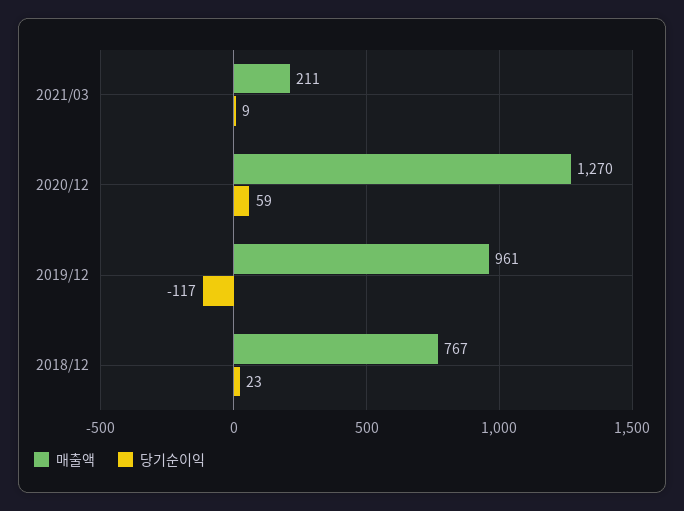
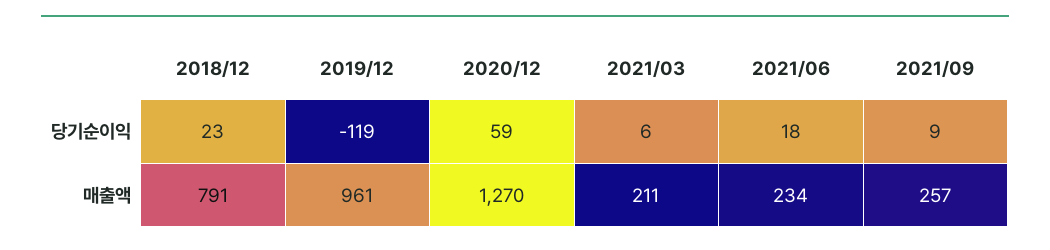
당기순이익, 2021/03: 9 -> 6
당기순이익, 2019/12: -117 -> -119
매출액, 2018/12: 767 -> 791
당기순이익, 2021/06: none -> 18
당기순이익, 2021/09: none -> 9
매출액, 2021/06: none -> 234
매출액, 2021/09: none -> 257

